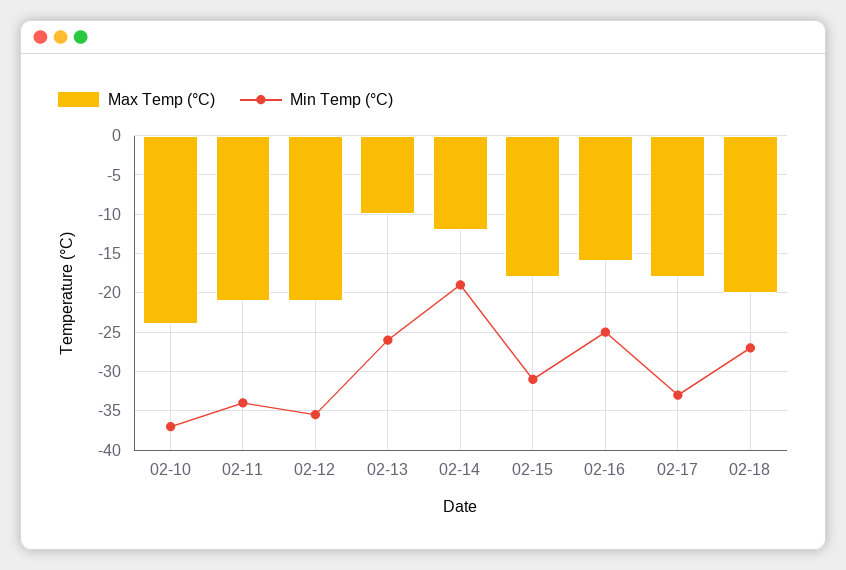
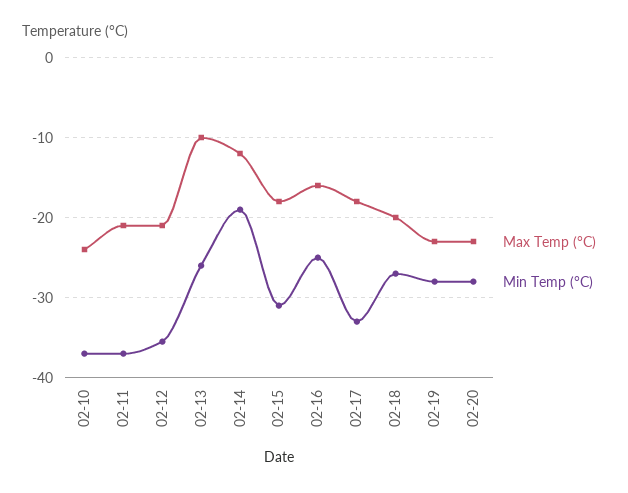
Min Temp (°C), 02-11: -34 -> -37
Max Temp (°C), 02-19: none -> -23
Min Temp (°C), 02-19: none -> -28
Max Temp (°C), 02-20: none -> -23
Min Temp (°C), 02-20: none -> -28

